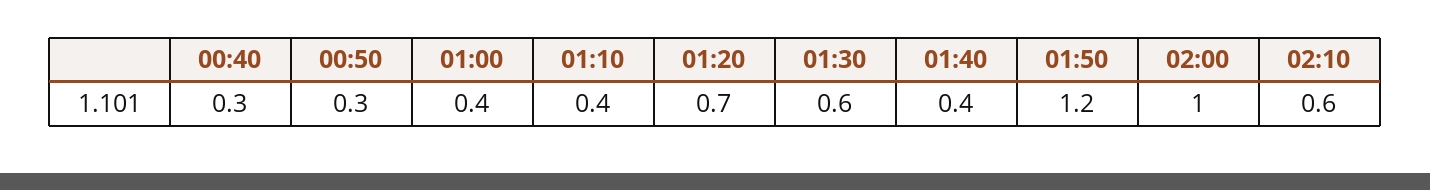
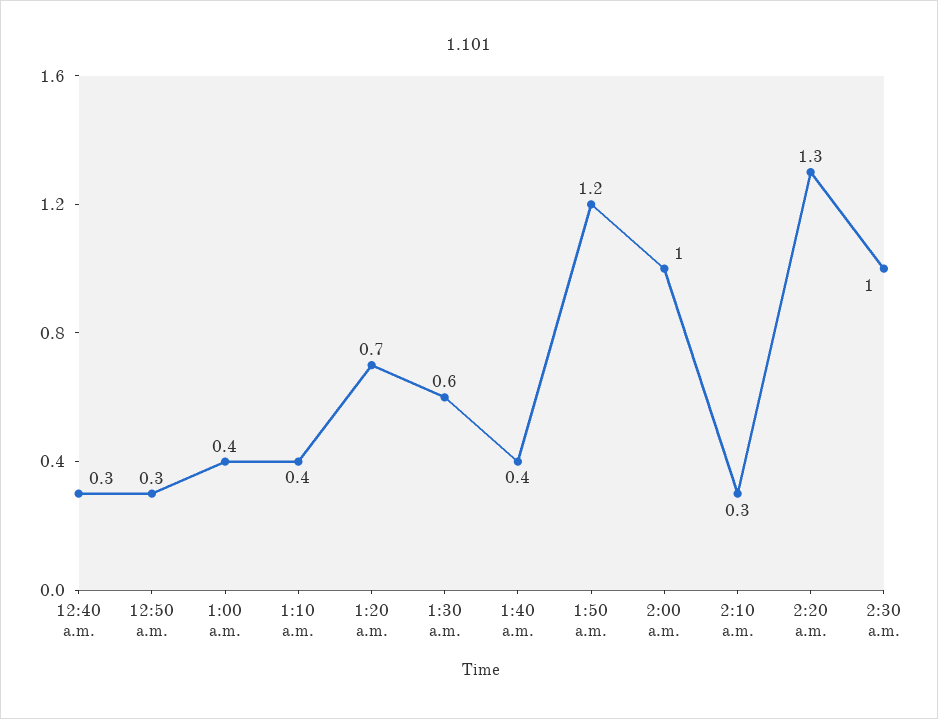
02:10: 0.6 -> 0.3
2:20 a.m.: none -> 1.3
2:30 a.m.: none -> 1

